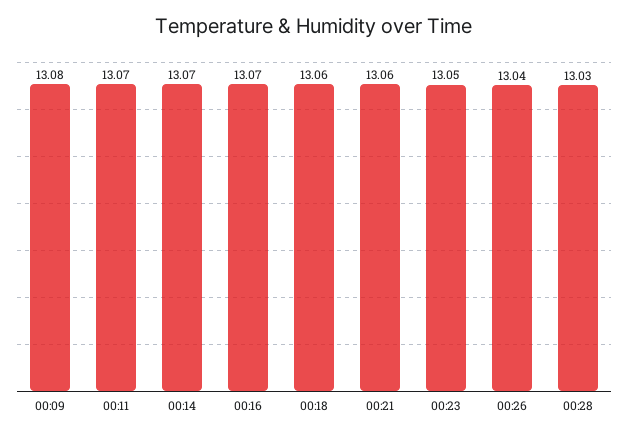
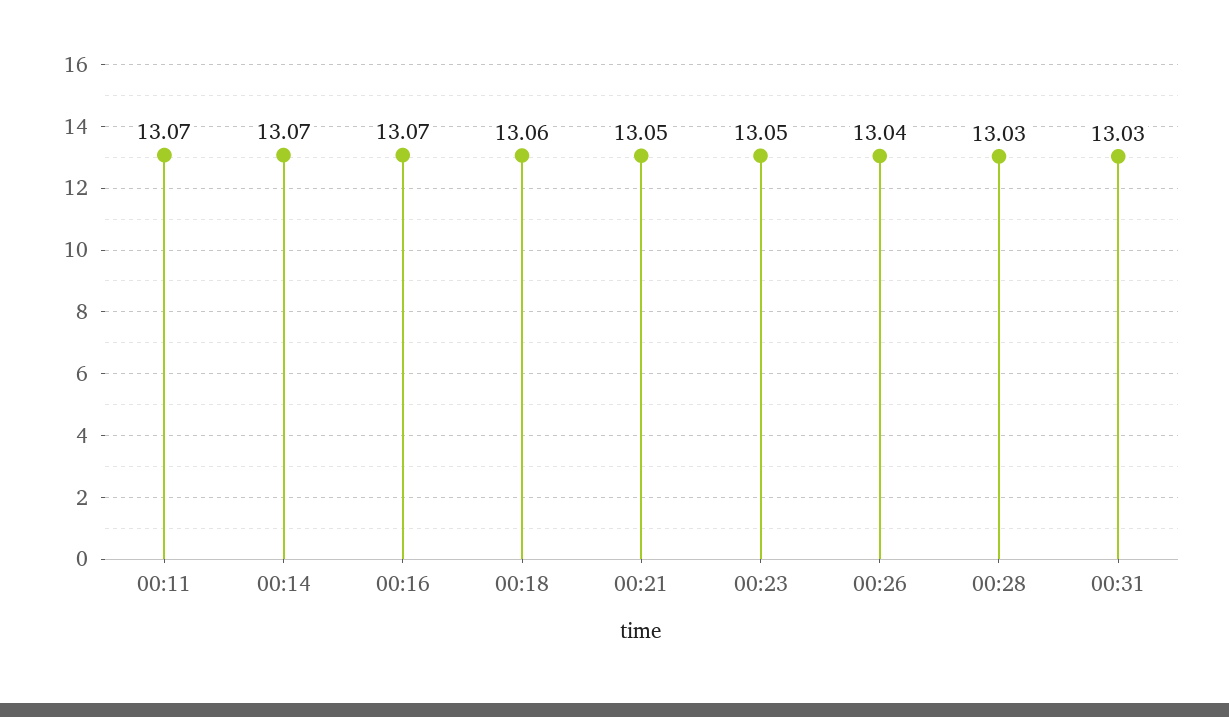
00:09: 13.08 -> none
00:21: 13.06 -> 13.05
00:31: none -> 13.03

